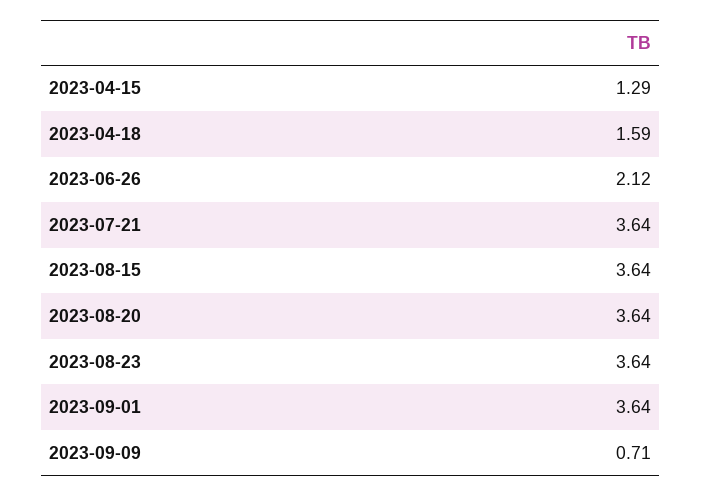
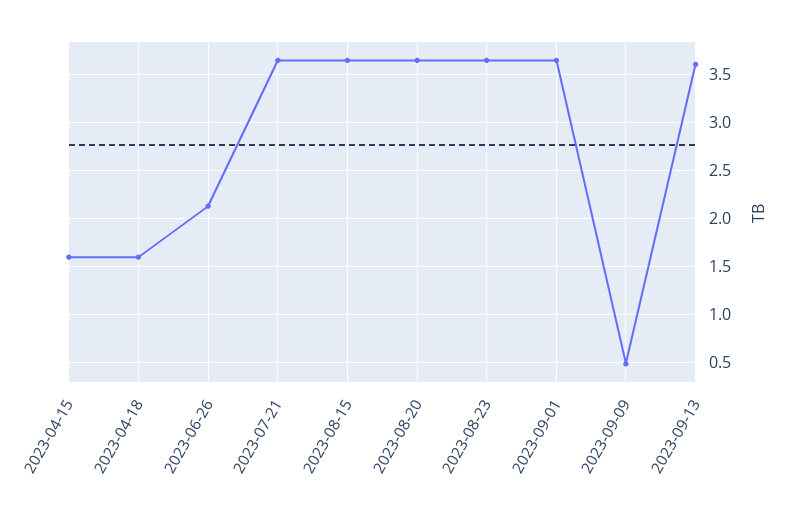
2023-04-15: 1.29 -> 1.6
2023-09-09: 0.71 -> 0.5
2023-09-13: none -> 3.6

